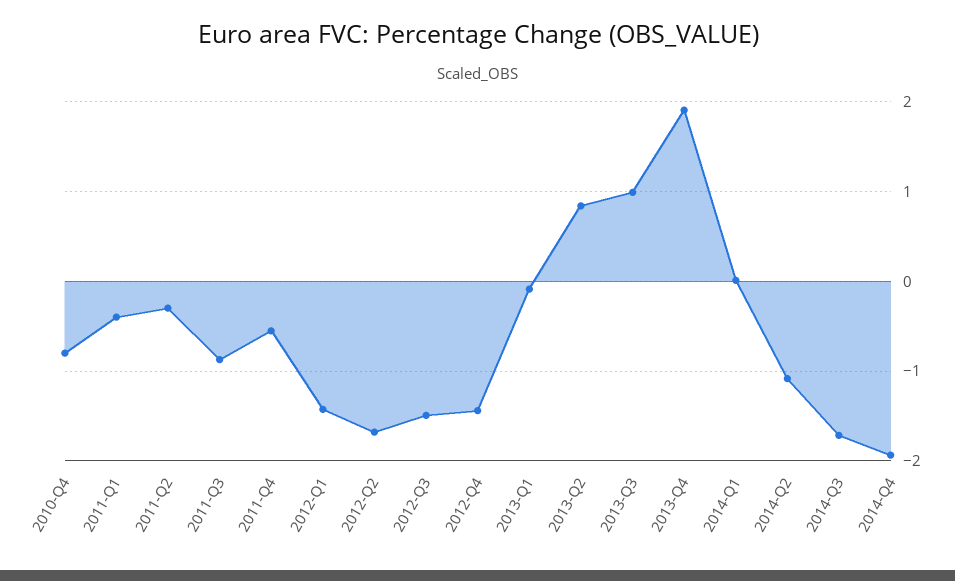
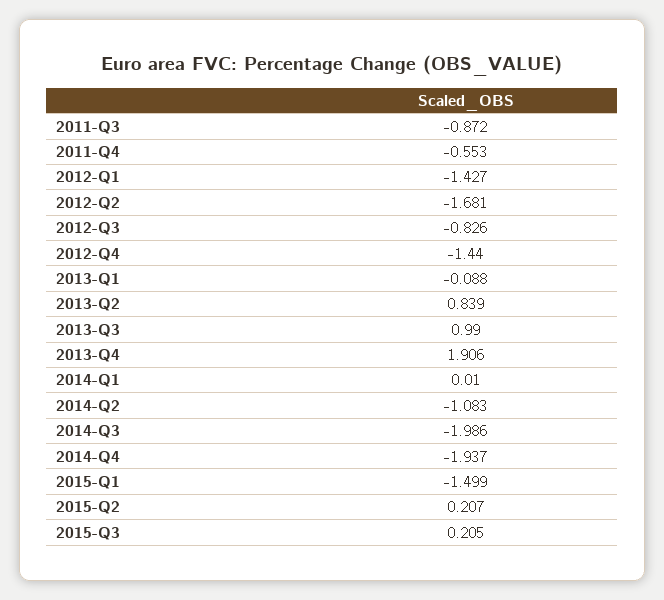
2010-Q4: -0.8 -> none
2011-Q1: -0.4 -> none
2011-Q2: -0.3 -> none
2012-Q3: -1.5 -> -0.826
2014-Q3: -1.7 -> -1.986
2015-Q1: none -> -1.499
2015-Q2: none -> 0.207
2015-Q3: none -> 0.205

